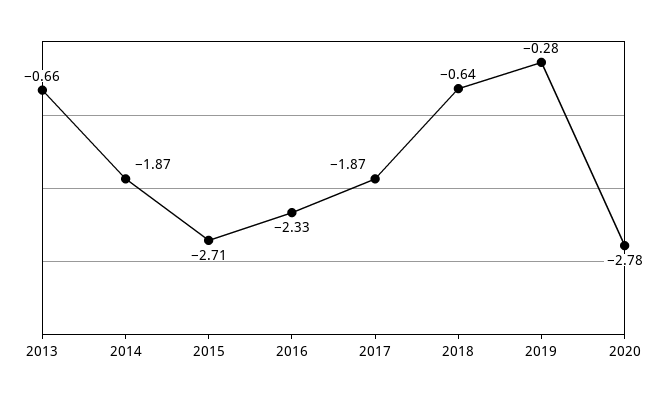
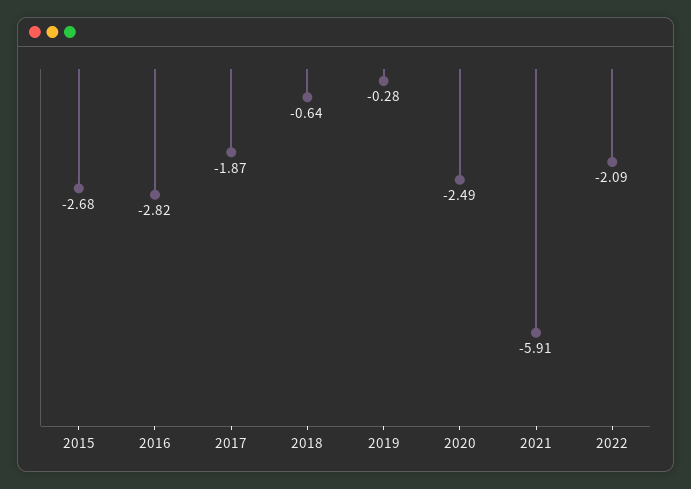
2013: -0.66 -> none
2014: -1.87 -> none
2015: -2.71 -> -2.68
2016: -2.33 -> -2.82
2020: -2.78 -> -2.49
2021: none -> -5.91
2022: none -> -2.09

